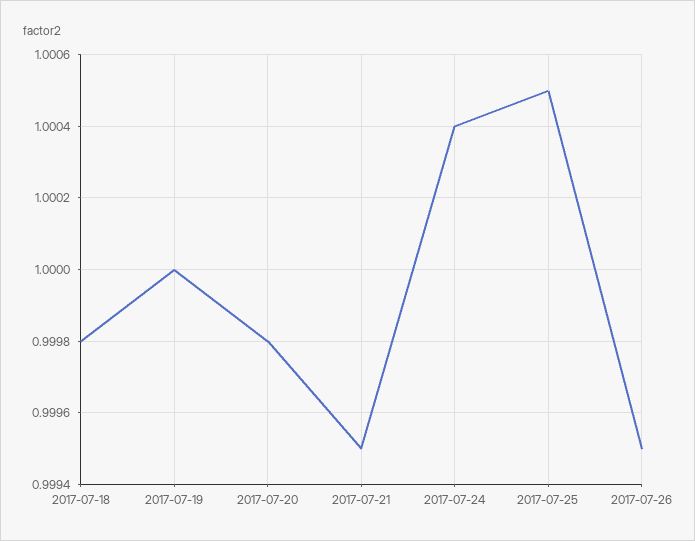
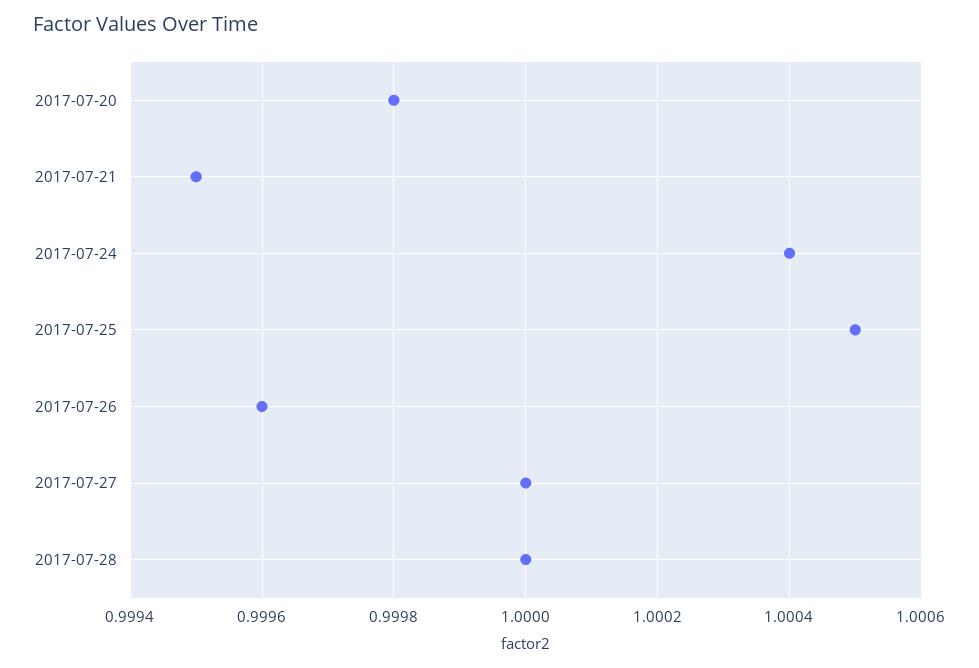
2017-07-18: 0.9998 -> none
2017-07-19: 1 -> none
2017-07-26: 0.9995 -> 0.9996
2017-07-27: none -> 1
2017-07-28: none -> 1

